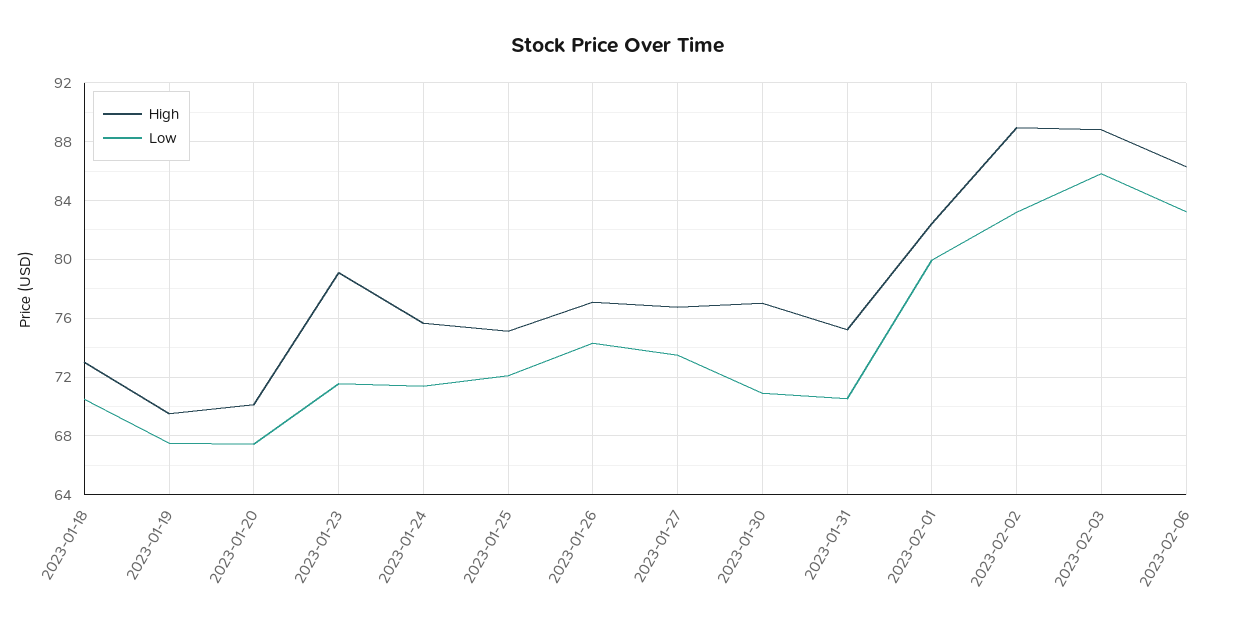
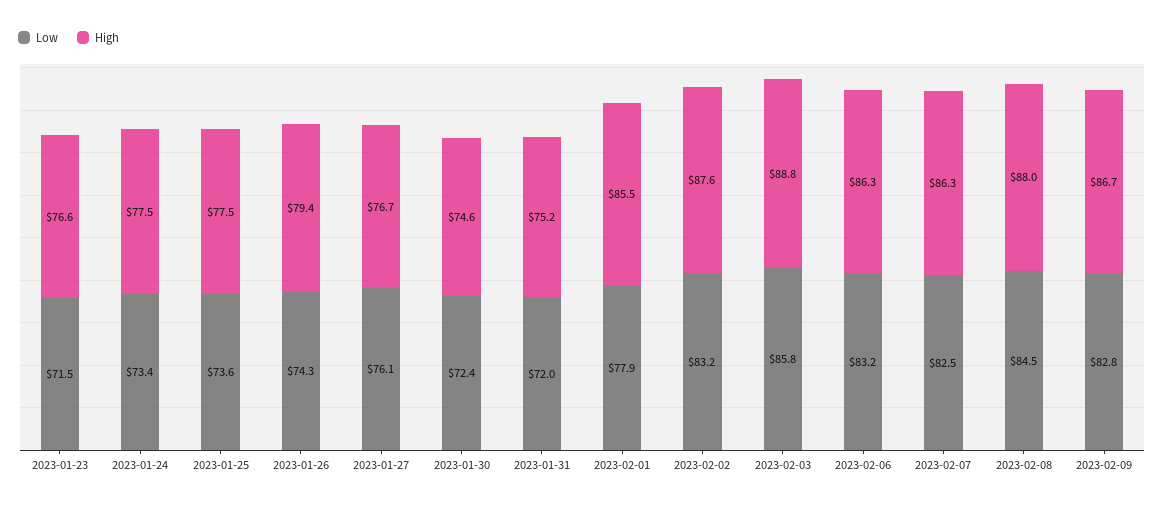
High, 2023-01-18: 73 -> none
Low, 2023-01-18: 70.5 -> none
High, 2023-01-19: 69.5 -> none
Low, 2023-01-19: 67.5 -> none
High, 2023-01-20: 70 -> none
Low, 2023-01-20: 67.5 -> none
High, 2023-01-23: 79 -> 76.6
High, 2023-01-24: 75.5 -> 77.5
Low, 2023-01-24: 71.5 -> 73.4
High, 2023-01-25: 75 -> 77.5
Low, 2023-01-25: 72 -> 73.6
High, 2023-01-26: 77 -> 79.4
Low, 2023-01-27: 73.5 -> 76.1
High, 2023-01-30: 77 -> 74.6
Low, 2023-01-30: 71 -> 72.4
Low, 2023-01-31: 70.5 -> 72
High, 2023-02-01: 82.5 -> 85.5
Low, 2023-02-01: 80 -> 77.9
High, 2023-02-02: 89 -> 87.6
Low, 2023-02-07: none -> 82.5
High, 2023-02-07: none -> 86.3
Low, 2023-02-08: none -> 84.5
High, 2023-02-08: none -> 88
Low, 2023-02-09: none -> 82.8
High, 2023-02-09: none -> 86.7

